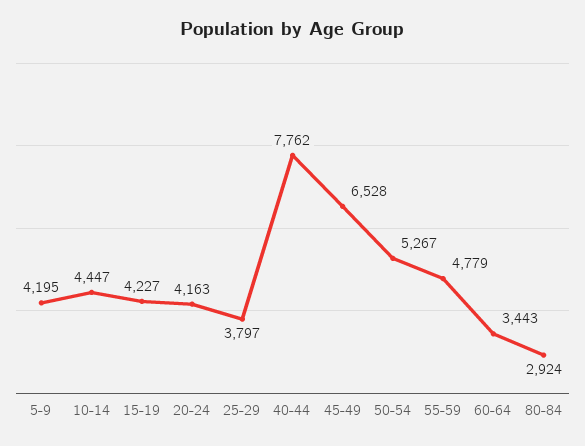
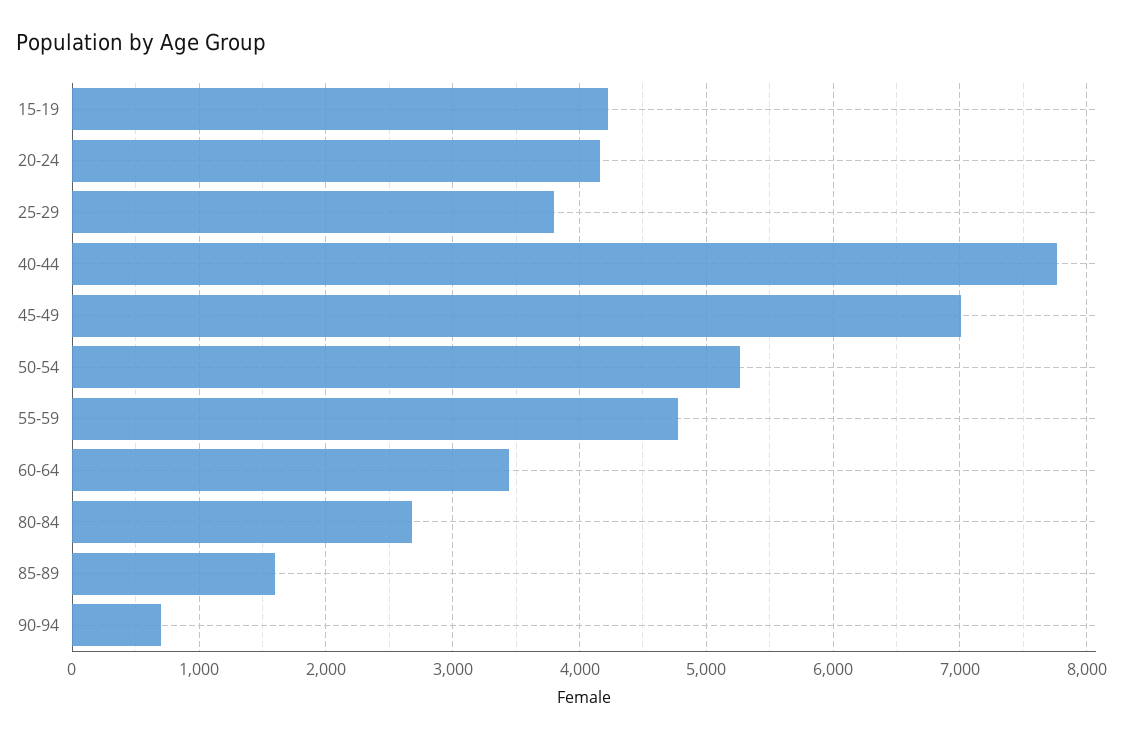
5-9: 4195 -> none
10-14: 4447 -> none
45-49: 6528 -> 7000
80-84: 2924 -> 2700
85-89: none -> 1600
90-94: none -> 700

